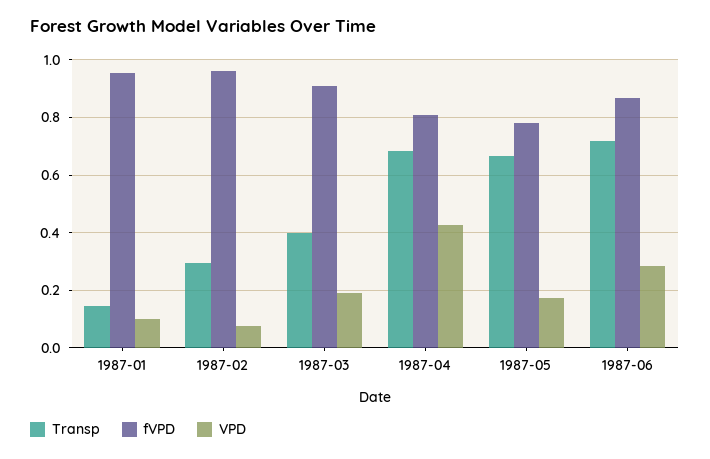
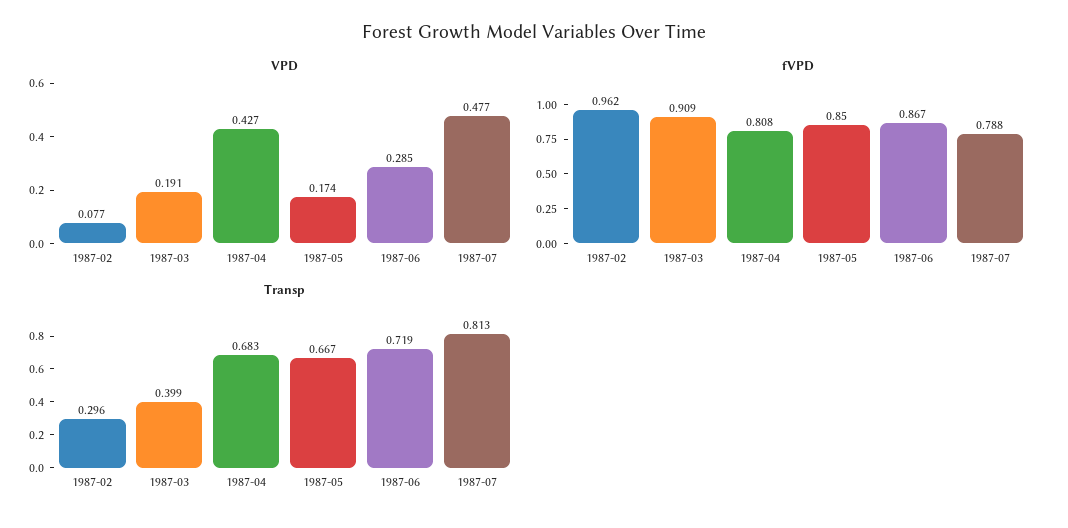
Transp, 1987-01: 0.15 -> none
fVPD, 1987-01: 0.95 -> none
VPD, 1987-01: 0.1 -> none
fVPD, 1987-05: 0.775 -> 0.85
VPD, 1987-07: none -> 0.477
fVPD, 1987-07: none -> 0.788
Transp, 1987-07: none -> 0.813

